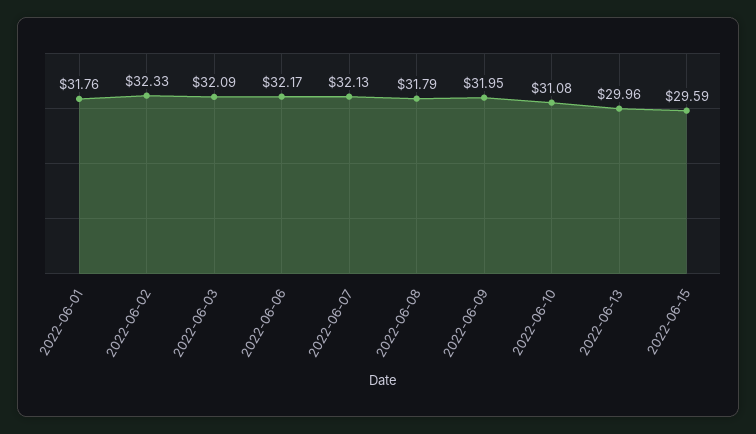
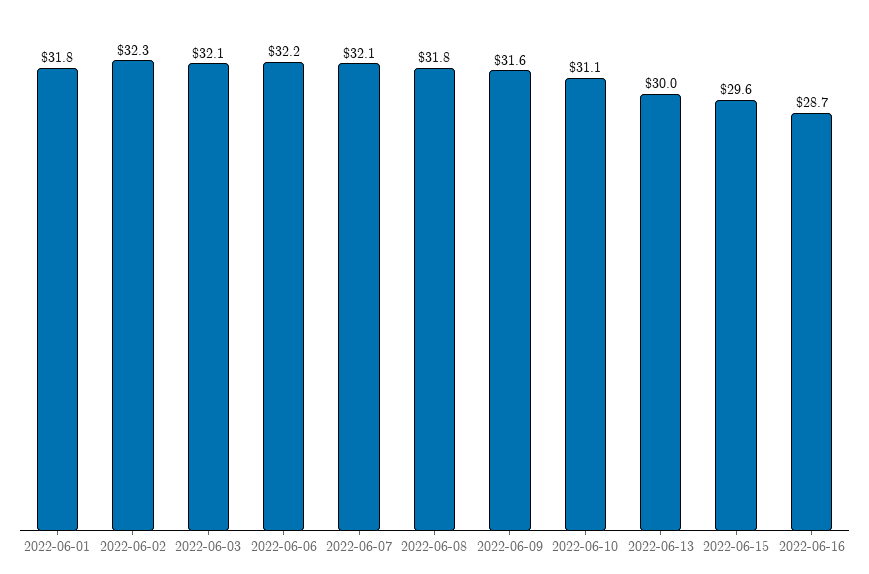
2022-06-09: 31.95 -> 31.6
2022-06-16: none -> 28.7

